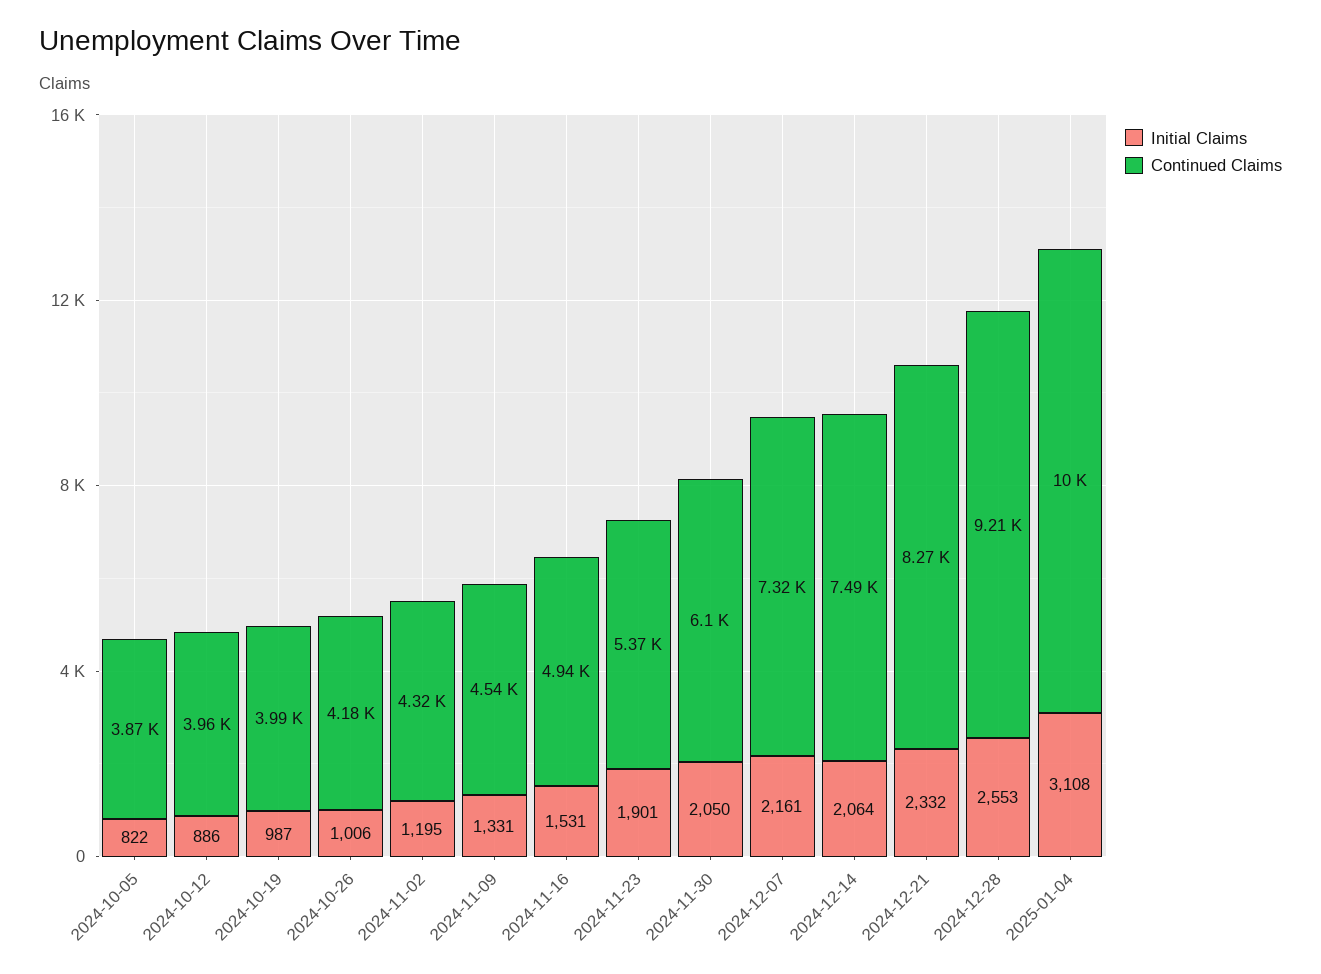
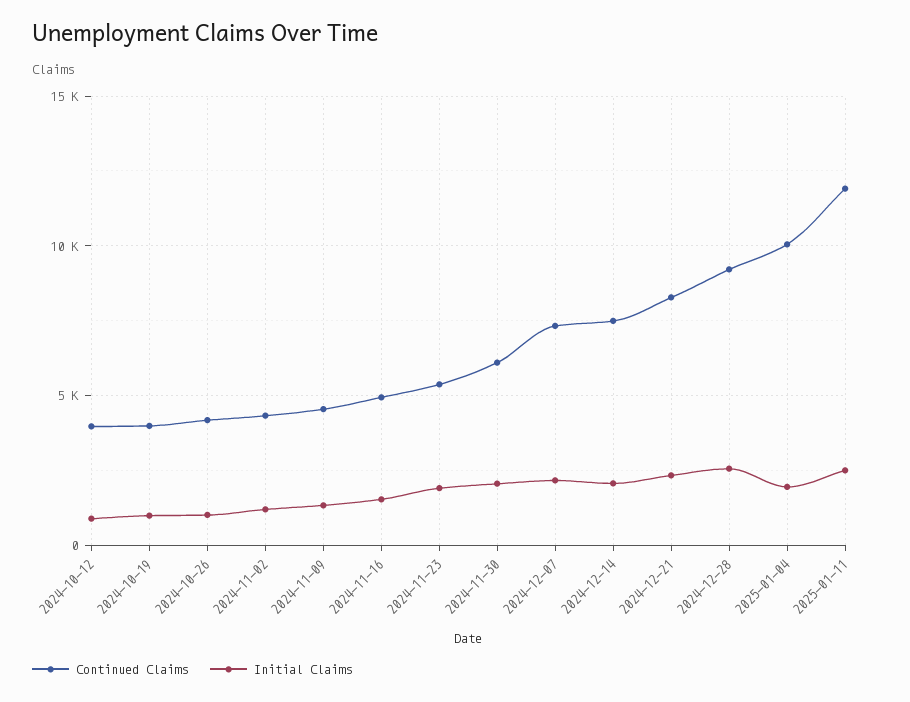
Initial Claims, 2024-10-05: 822 -> none
Continued Claims, 2024-10-05: 3870 -> none
Initial Claims, 2025-01-04: 3108 -> 2000
Continued Claims, 2025-01-11: none -> 12000
Initial Claims, 2025-01-11: none -> 2500

